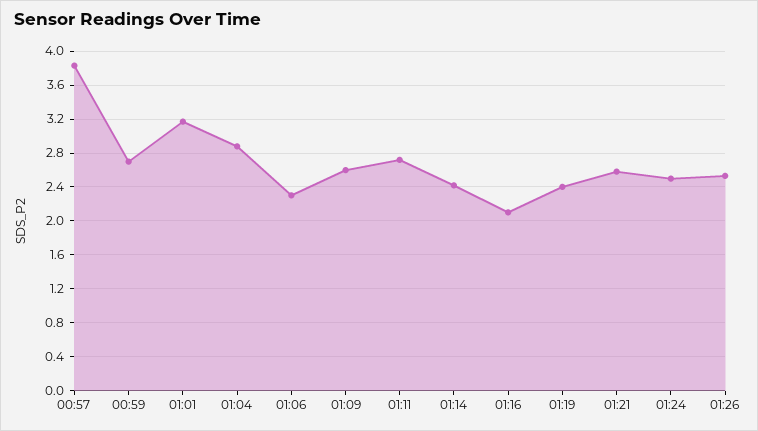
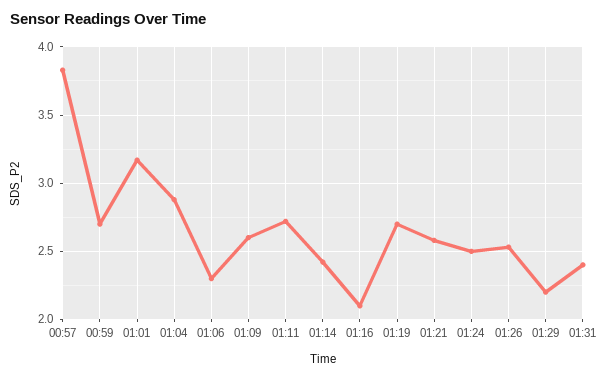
01:19: 2.4 -> 2.7
01:29: none -> 2.2
01:31: none -> 2.4

